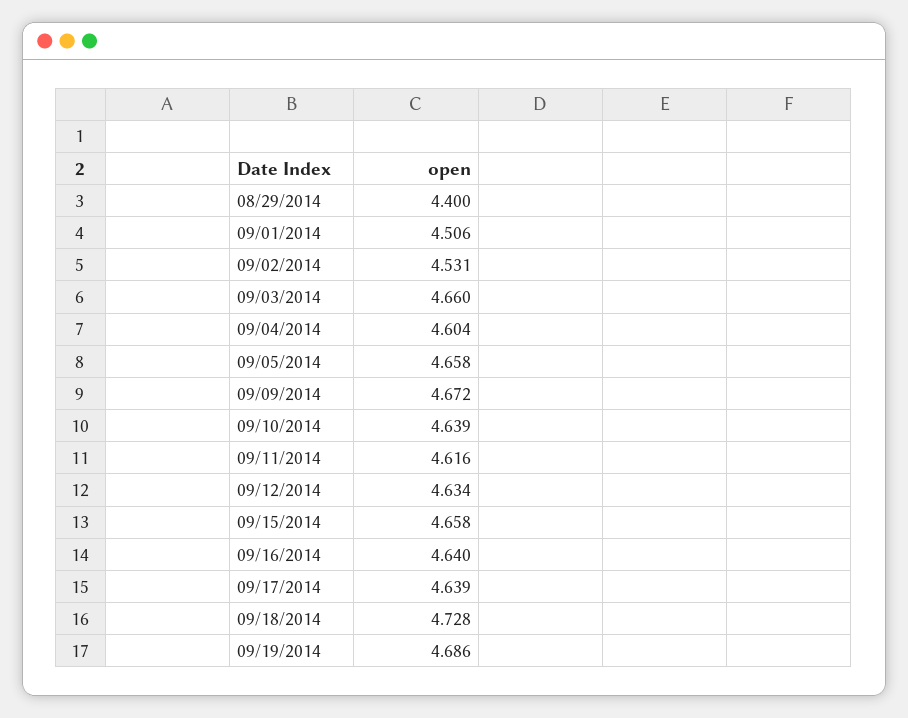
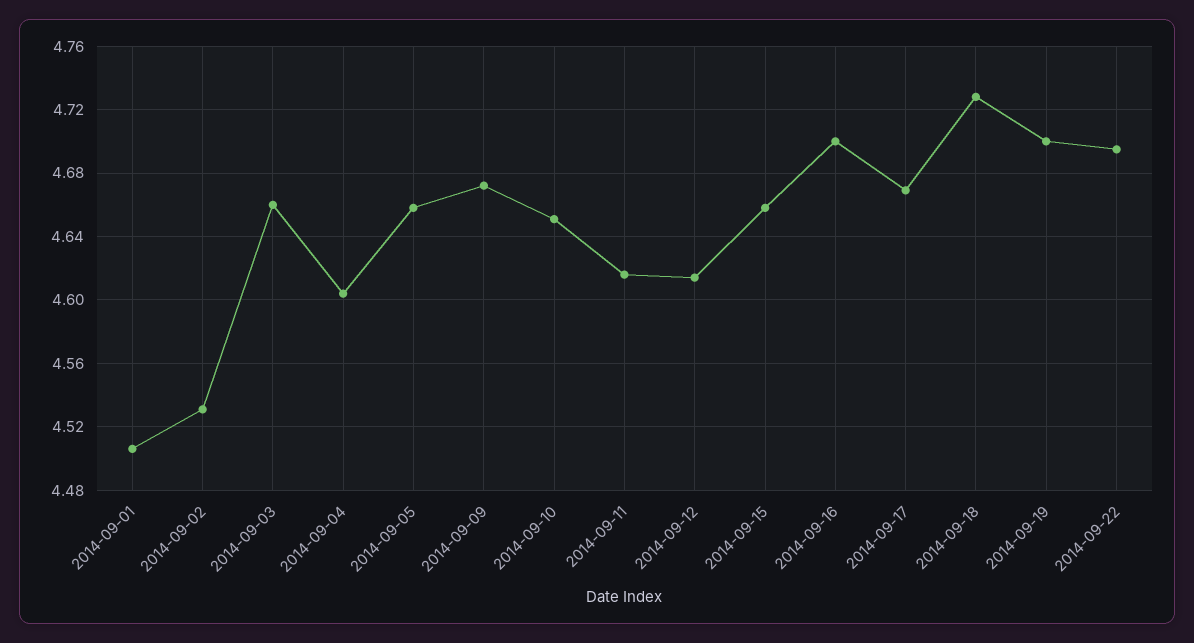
08/29/2014: 4.4 -> none
09/10/2014: 4.639 -> 4.65
09/12/2014: 4.634 -> 4.615
09/16/2014: 4.64 -> 4.7
09/17/2014: 4.639 -> 4.67
09/19/2014: 4.686 -> 4.7
2014-09-22: none -> 4.695

